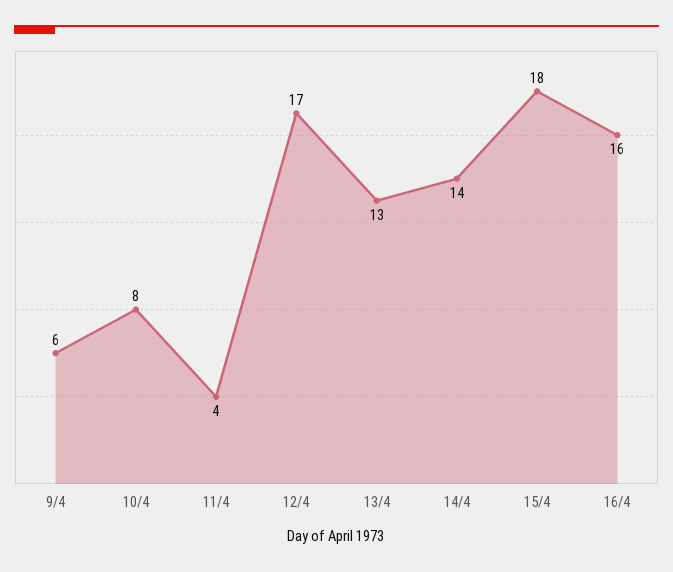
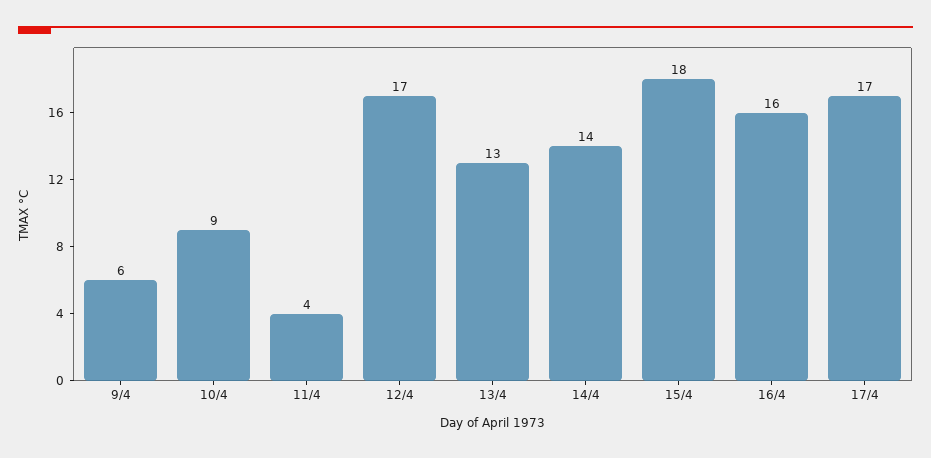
10/4: 8 -> 9
17/4: none -> 17

